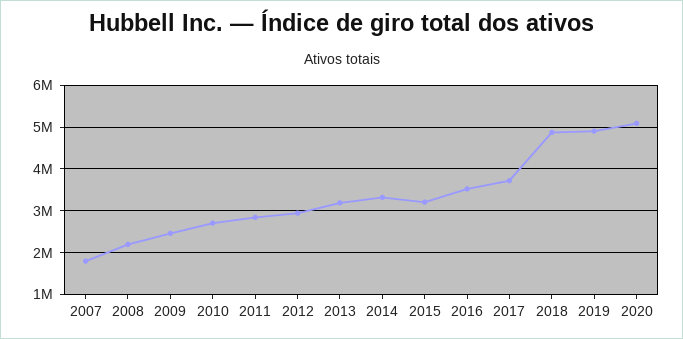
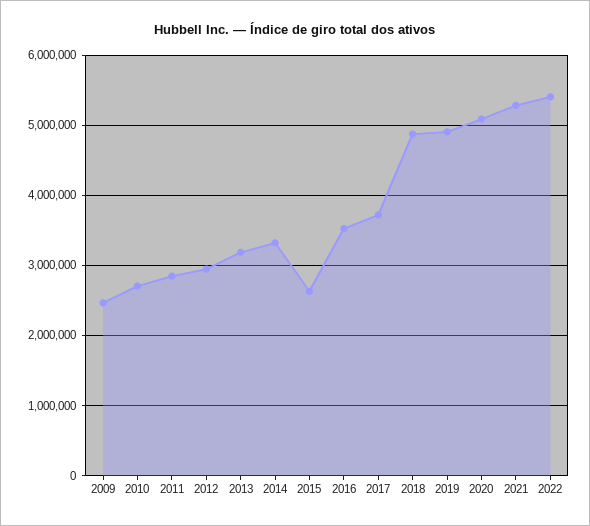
2007: 1800000 -> none
2008: 2200000 -> none
2015: 3200000 -> 2600000
2021: none -> 5300000
2022: none -> 5400000

